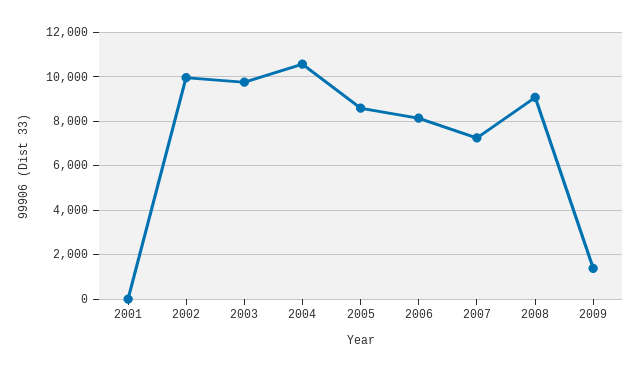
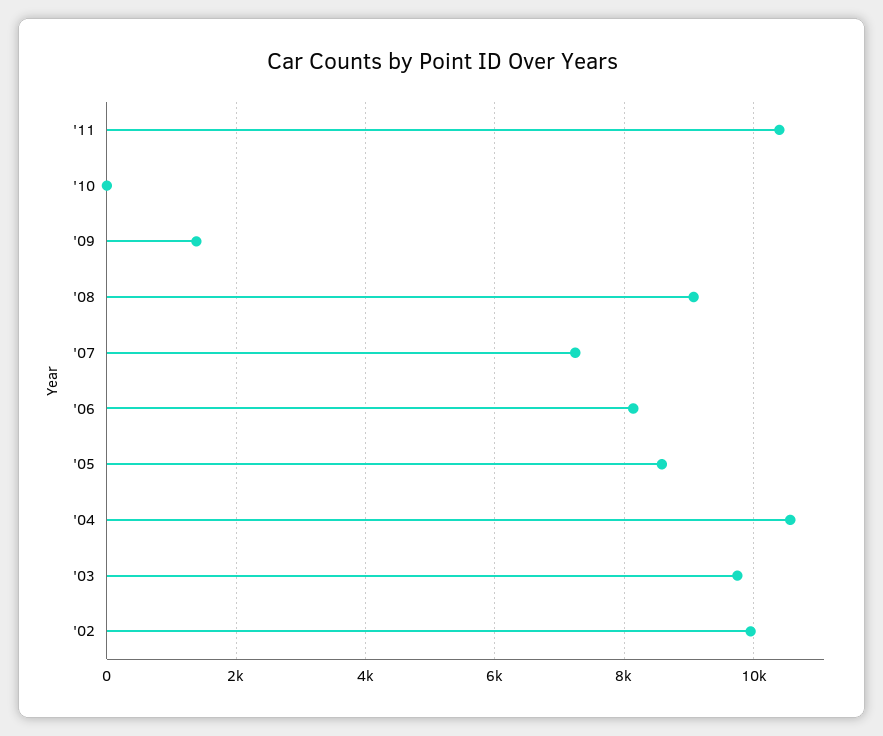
2001: 0 -> none
'11: none -> 10400
'10: none -> 0

